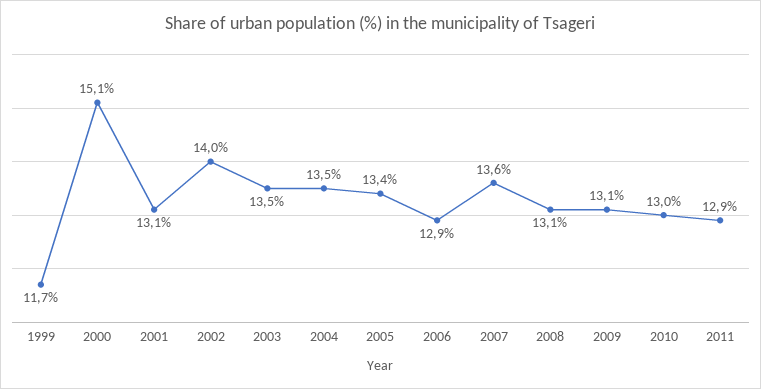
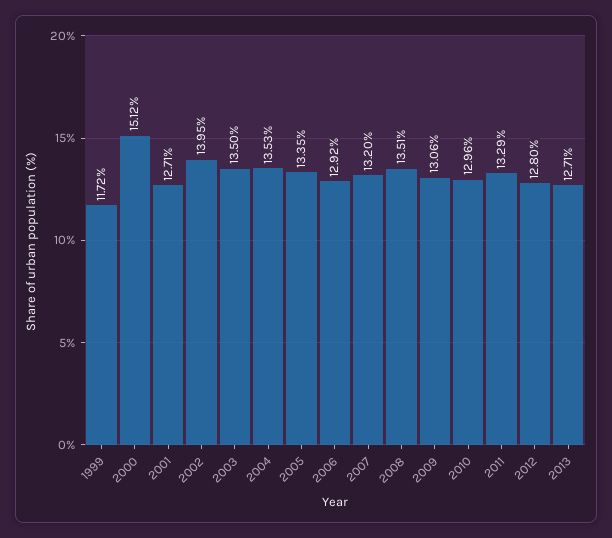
2001: 13.1 -> 12.71
2007: 13.6 -> 13.2
2008: 13.1 -> 13.51
2011: 12.9 -> 13.29
2012: none -> 12.8
2013: none -> 12.71

